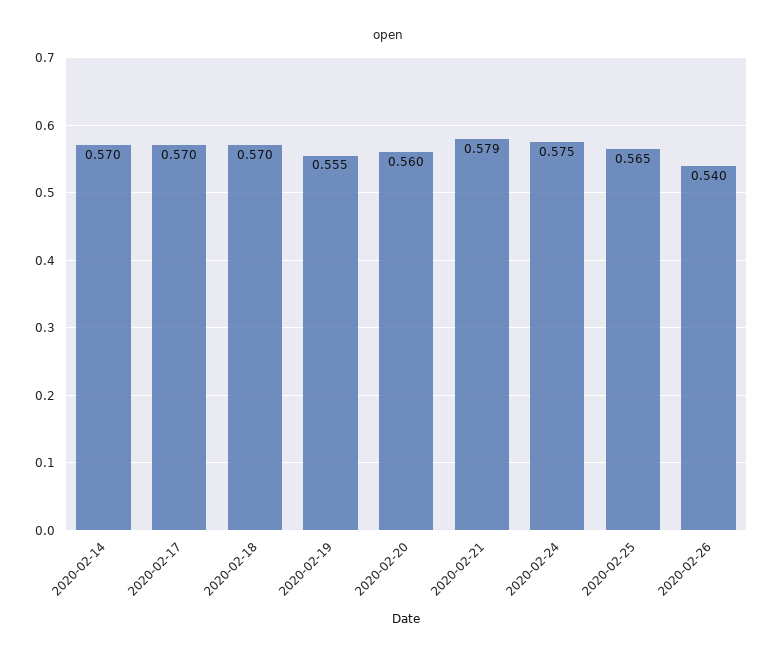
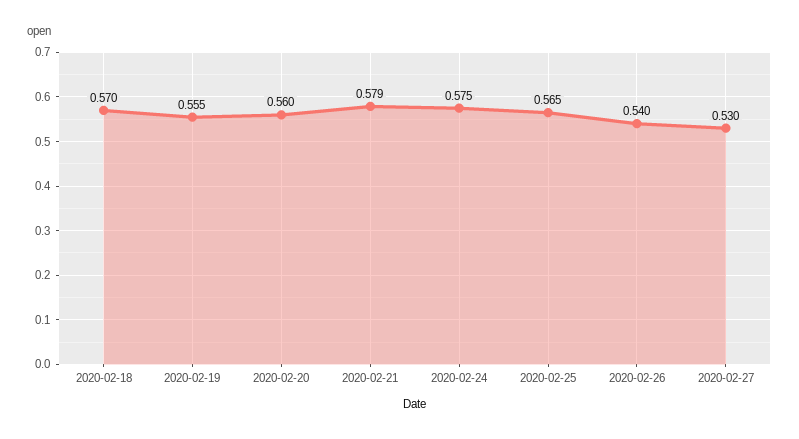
2020-02-14: 0.57 -> none
2020-02-17: 0.57 -> none
2020-02-27: none -> 0.53

